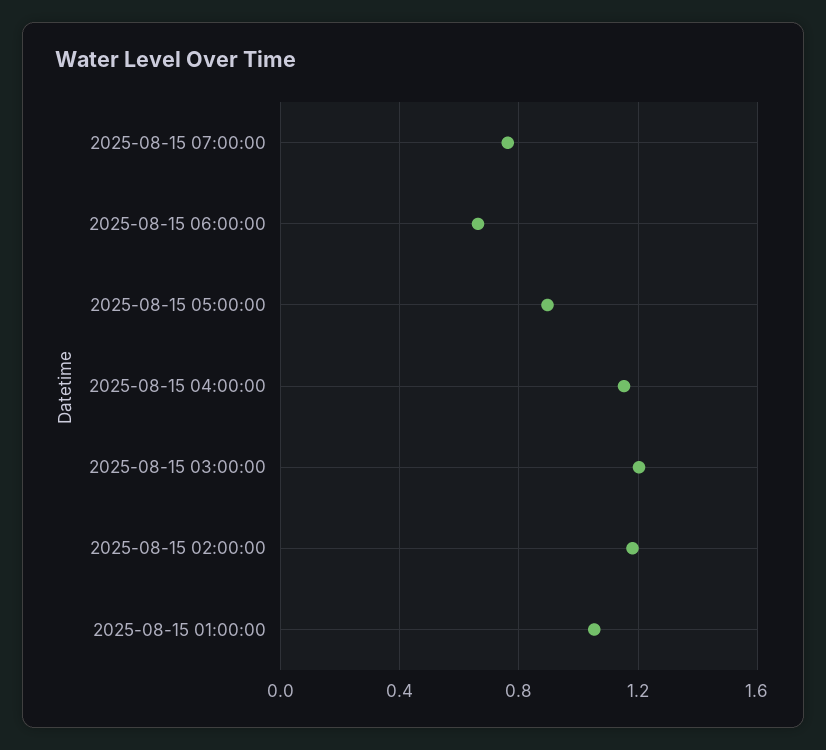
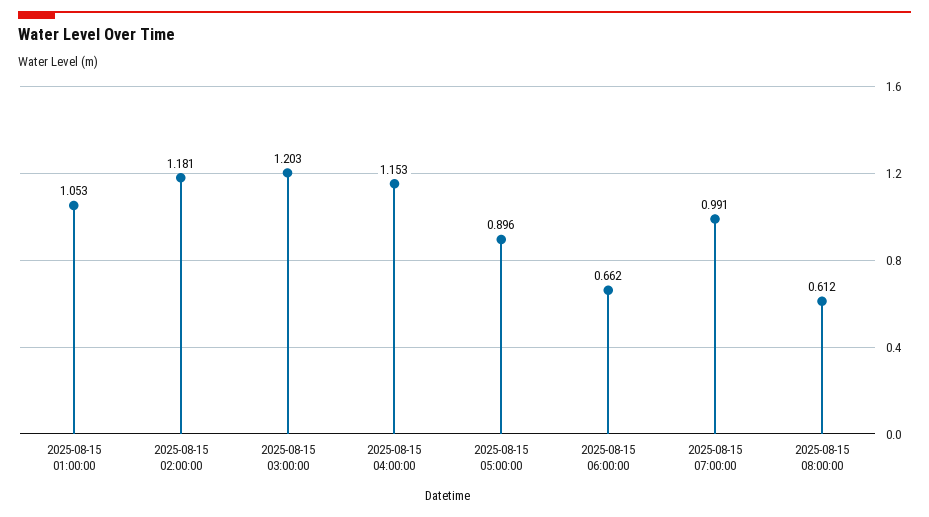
2025-08-15 07:00:00: 0.75 -> 0.991
2025-08-15 08:00:00: none -> 0.612

